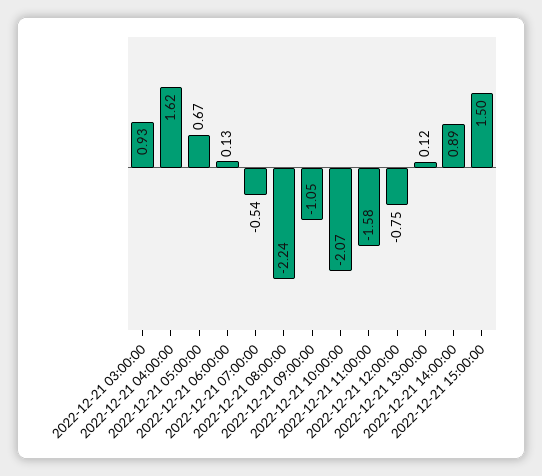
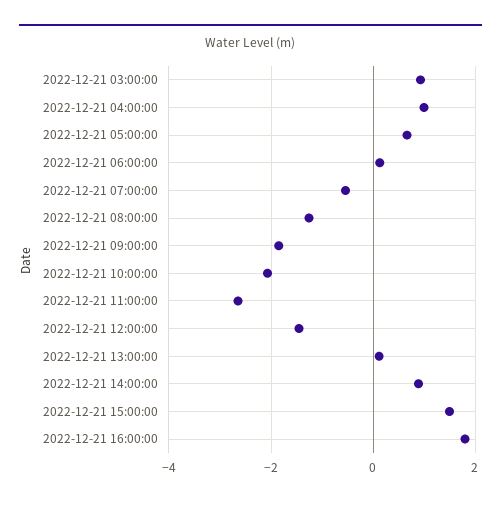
2022-12-21 04:00:00: 1.62 -> 1
2022-12-21 08:00:00: -2.24 -> -1.2
2022-12-21 09:00:00: -1.05 -> -1.8
2022-12-21 11:00:00: -1.58 -> -2.6
2022-12-21 12:00:00: -0.75 -> -1.4
2022-12-21 16:00:00: none -> 1.8

